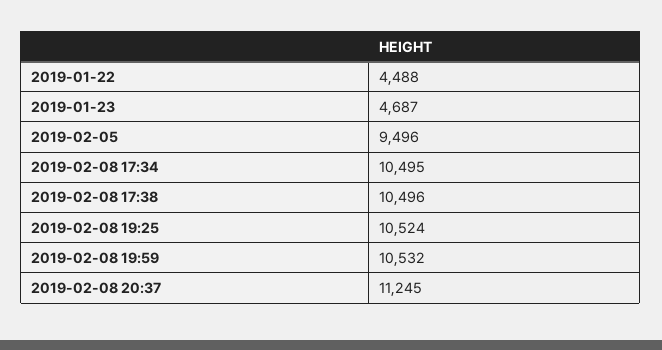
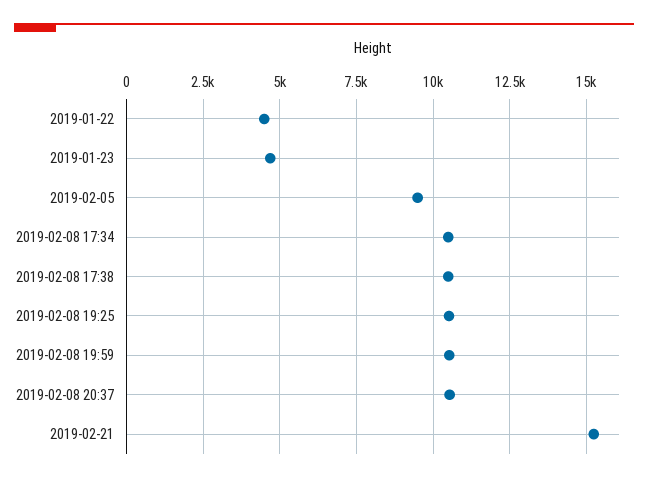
2019-02-08 20:37: 11245 -> 10500
2019-02-21: none -> 15250

